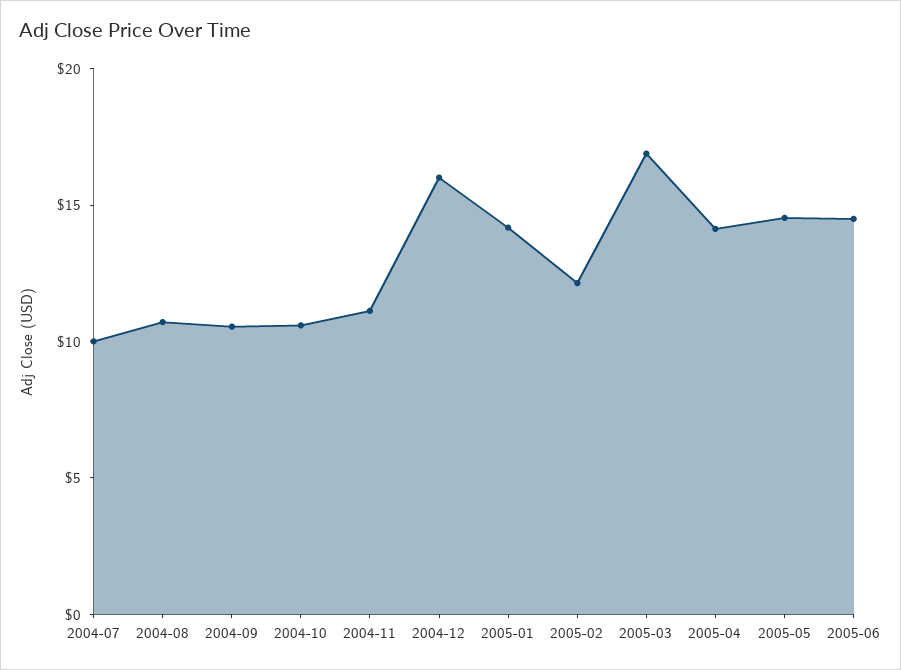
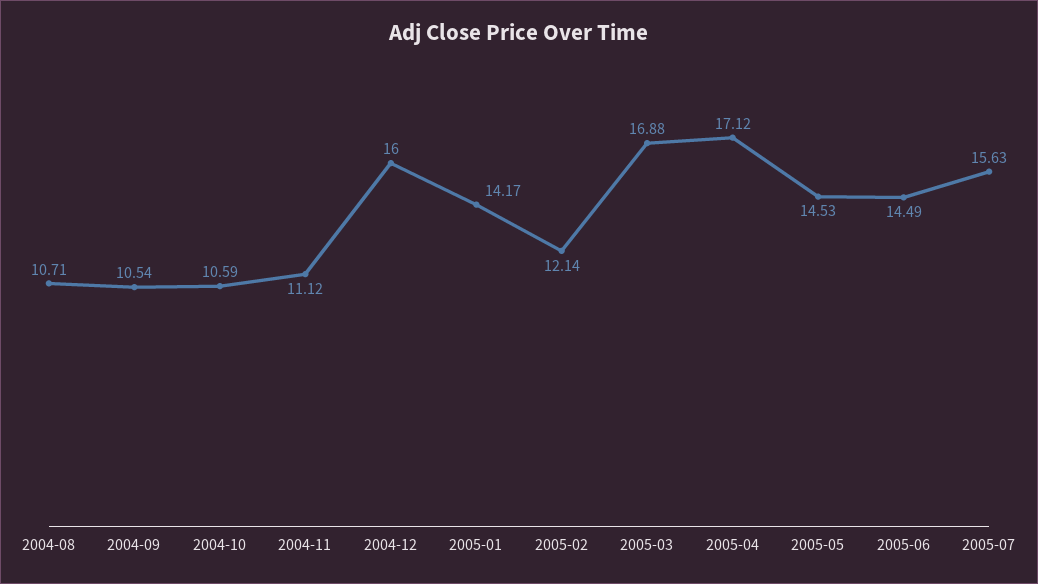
2004-07: 10 -> none
2005-04: 14 -> 17.12
2005-07: none -> 15.63

